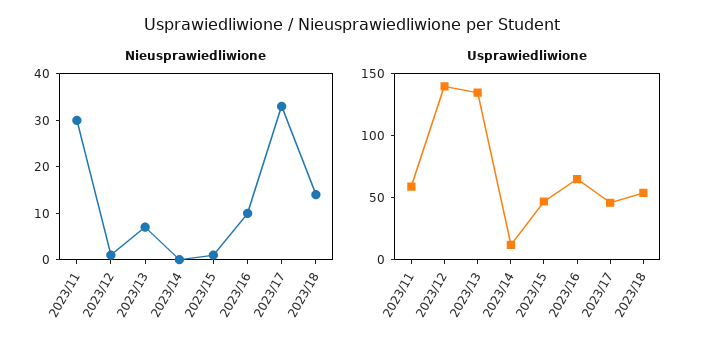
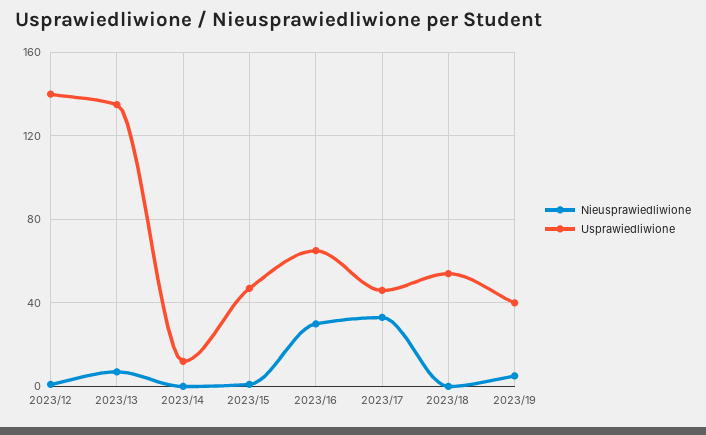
Nieusprawiedliwione, 2023/11: 30 -> none
Nieusprawiedliwione, 2023/16: 10 -> 30
Nieusprawiedliwione, 2023/18: 15 -> 0
Usprawiedliwione, 2023/11: 60 -> none
Nieusprawiedliwione, 2023/19: none -> 5
Usprawiedliwione, 2023/19: none -> 40

